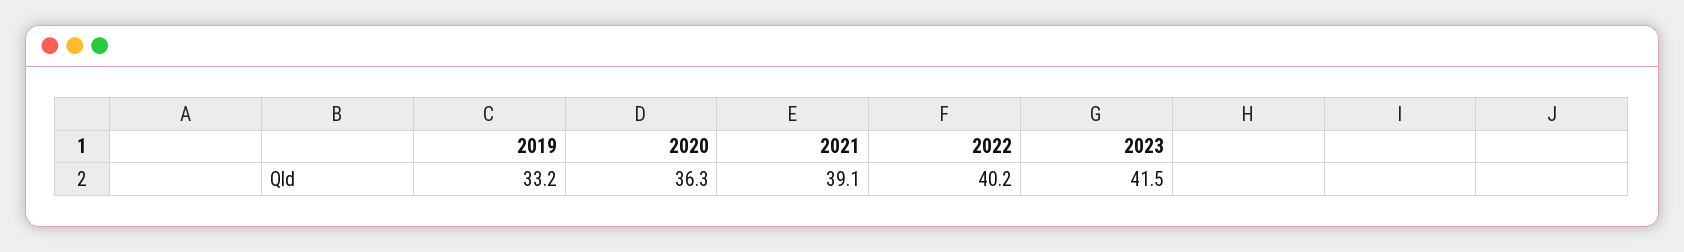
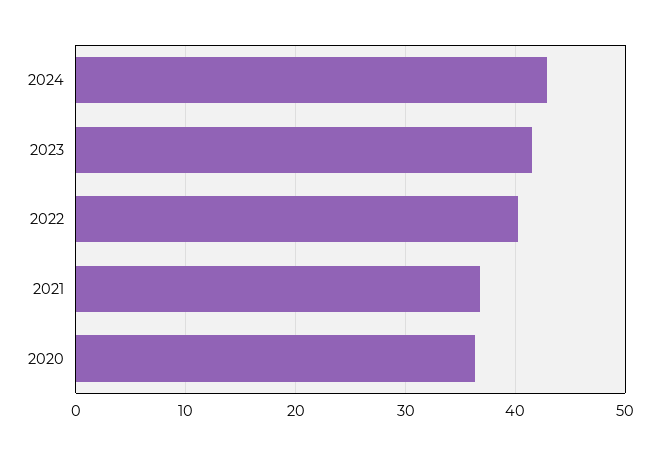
2019: 33.2 -> none
2021: 39.1 -> 37
2024: none -> 43

